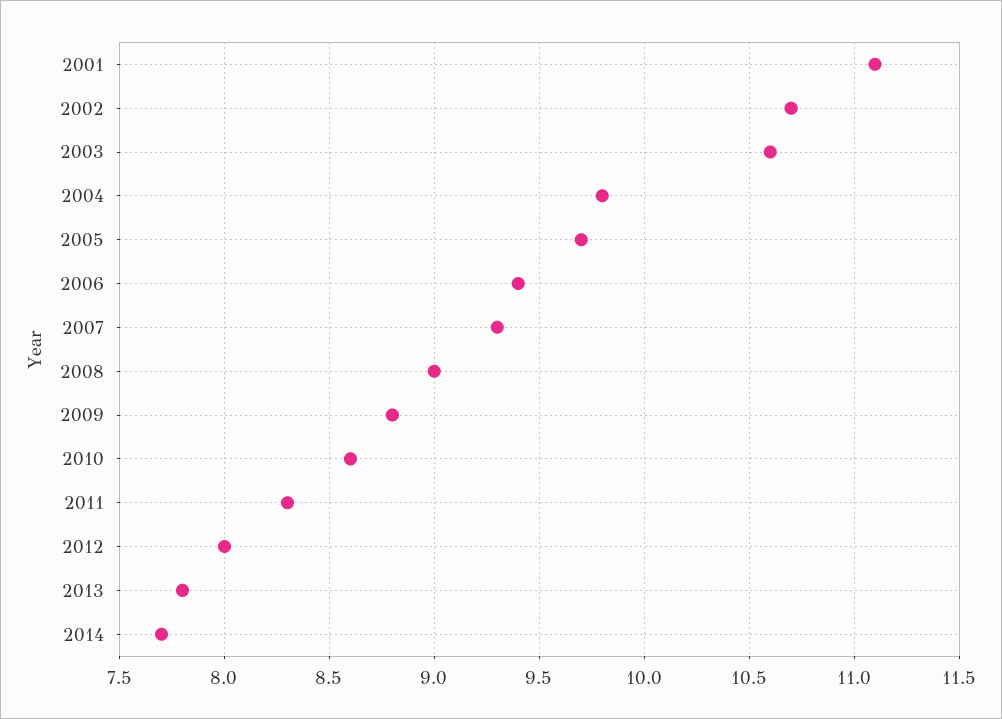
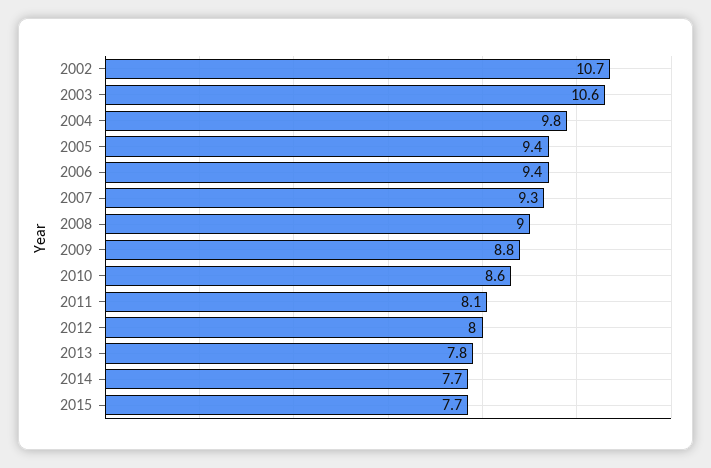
2001: 11.1 -> none
2005: 9.7 -> 9.4
2011: 8.3 -> 8.1
2015: none -> 7.7

